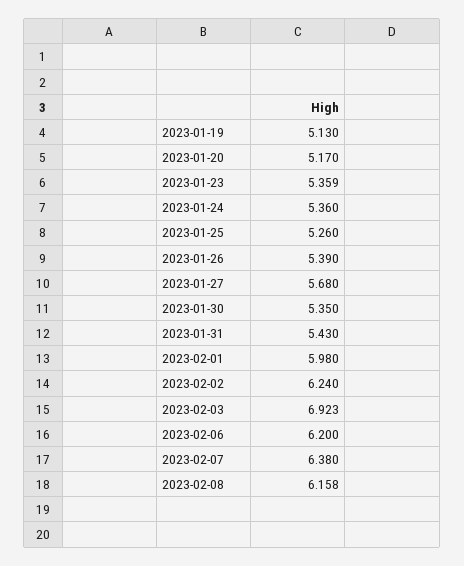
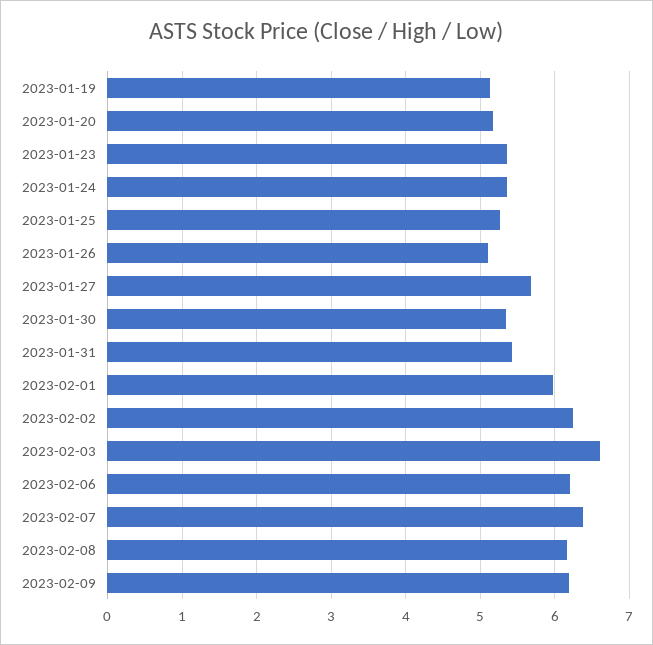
2023-01-26: 5.39 -> 5.1
2023-02-03: 6.923 -> 6.6
2023-02-09: none -> 6.2

